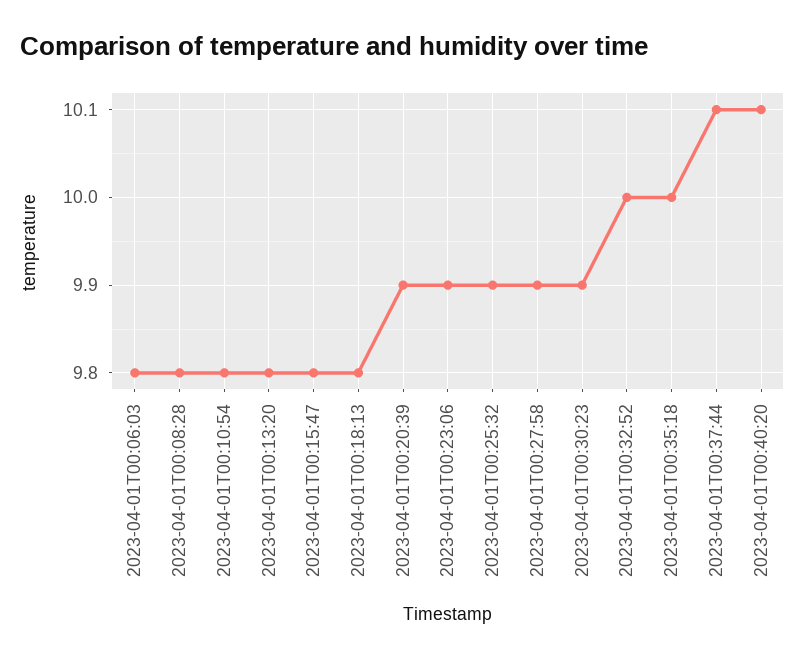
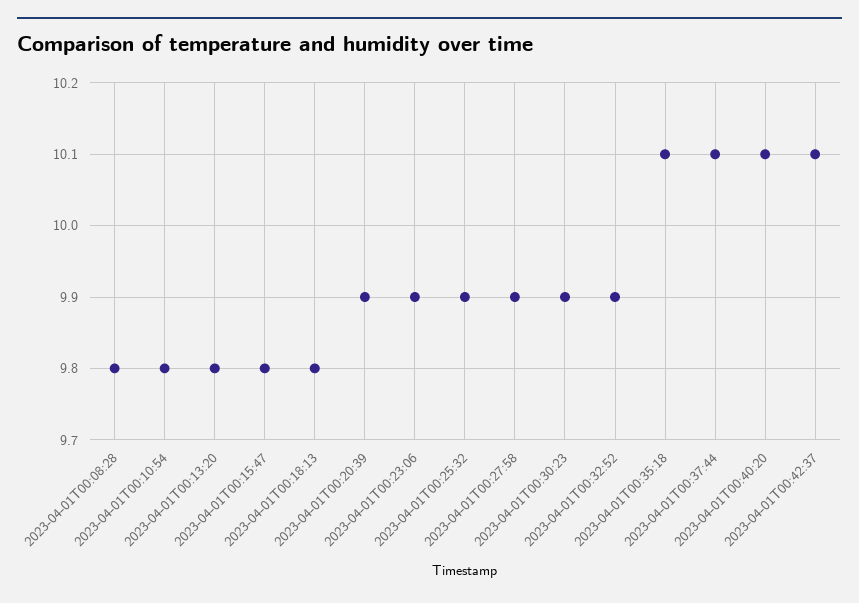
2023-04-01T00:06:03: 9.8 -> none
2023-04-01T00:32:52: 10 -> 9.9
2023-04-01T00:35:18: 10 -> 10.1
2023-04-01T00:42:37: none -> 10.1

